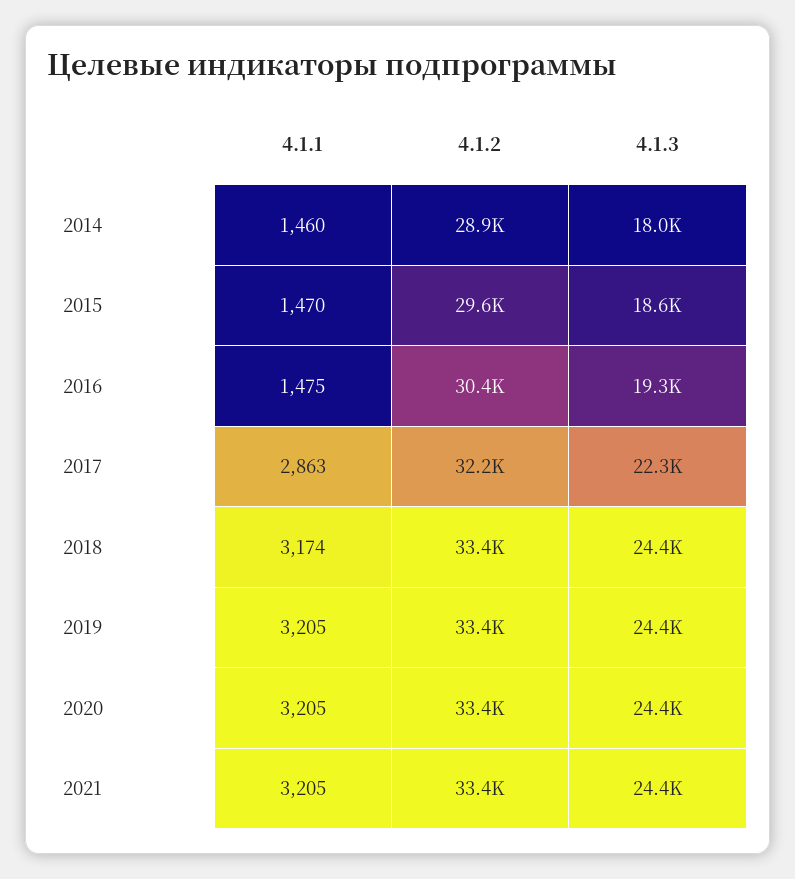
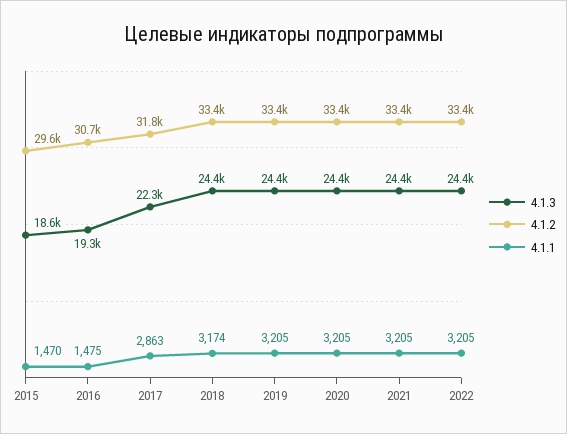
4.1.1, 2014: 1460 -> none
4.1.2, 2014: 28900 -> none
4.1.3, 2014: 18000 -> none
4.1.2, 2016: 30400 -> 30700
4.1.2, 2017: 32200 -> 31800
4.1.3, 2022: none -> 24400
4.1.2, 2022: none -> 33400
4.1.1, 2022: none -> 3205

